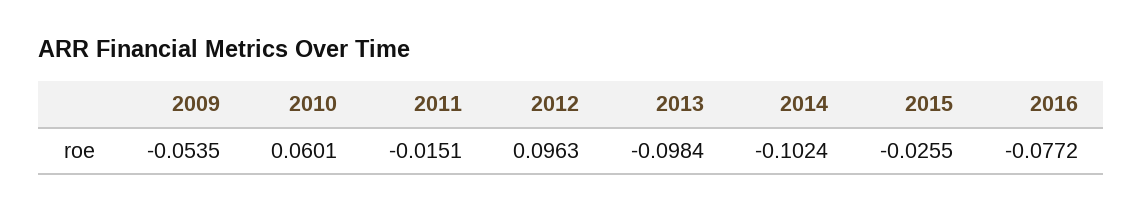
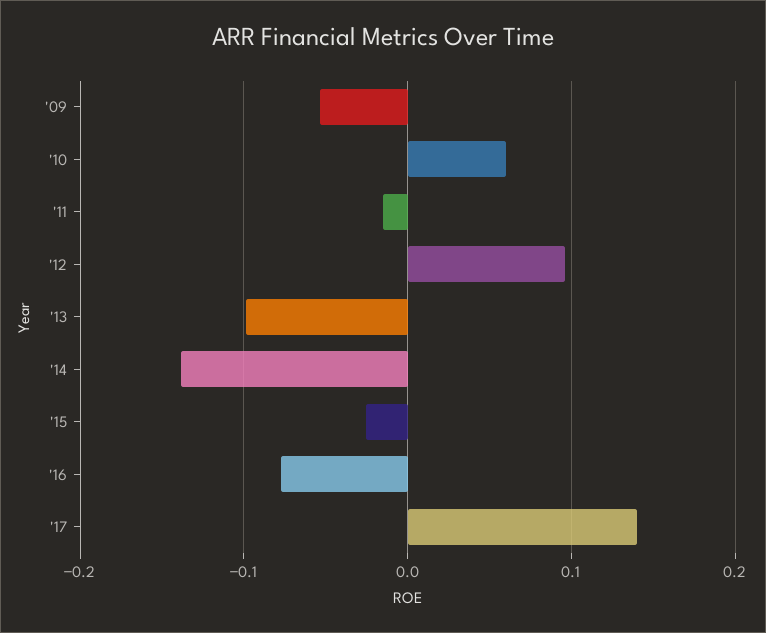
2014: -0.1024 -> -0.14
'17: none -> 0.14

